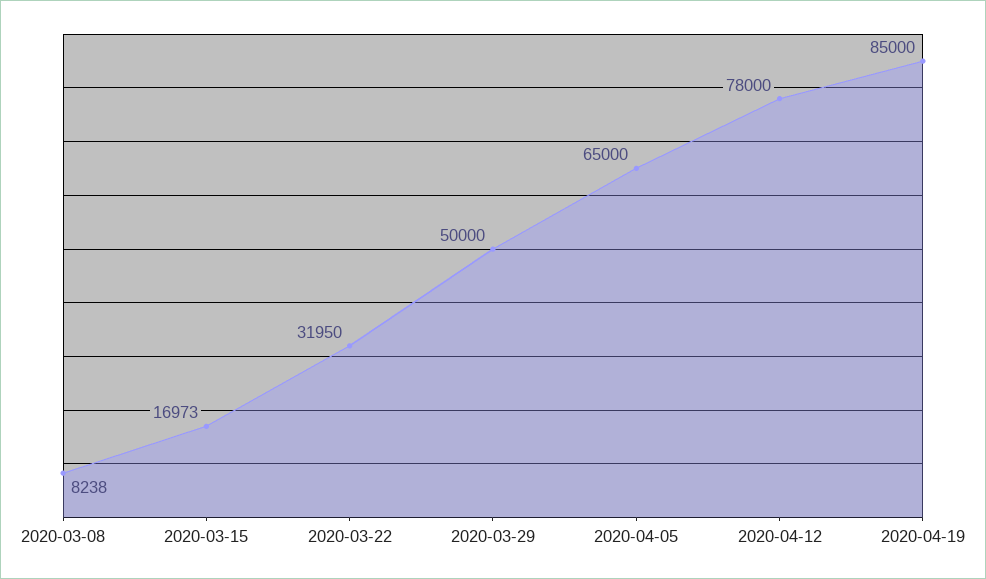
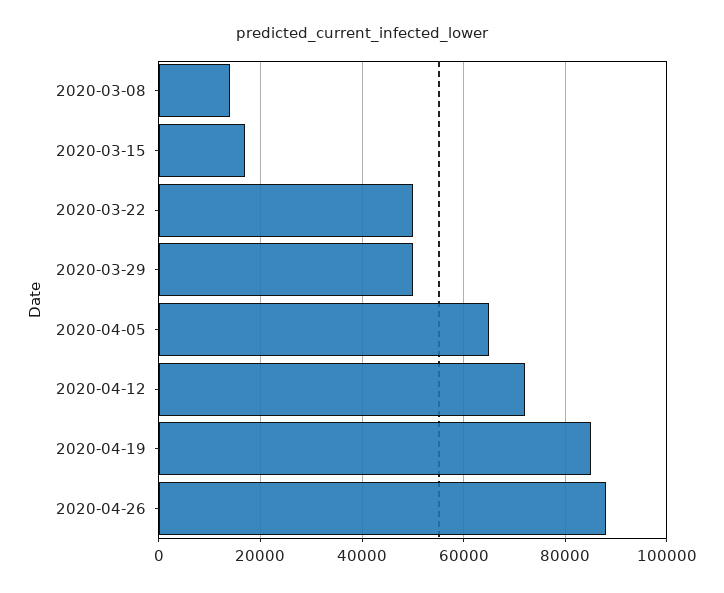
2020-03-08: 8238 -> 14000
2020-03-22: 31950 -> 50000
2020-04-12: 78000 -> 72000
2020-04-26: none -> 88000

